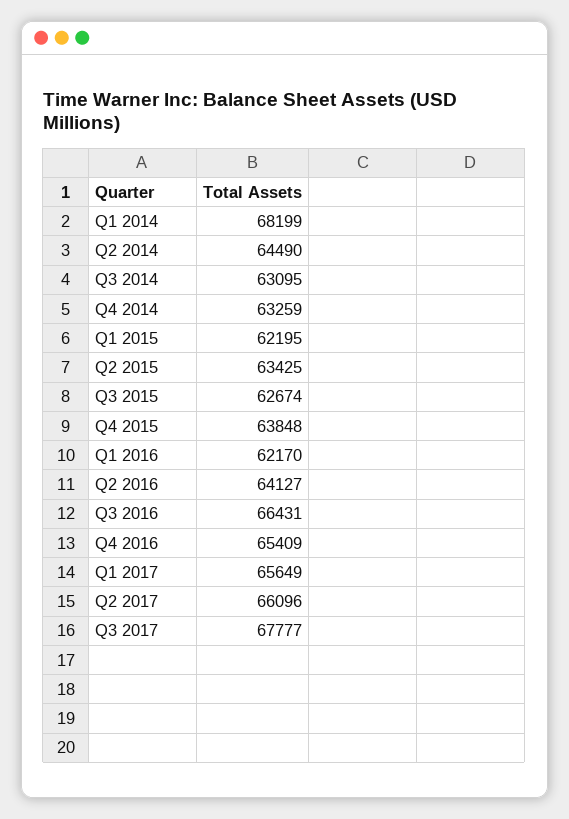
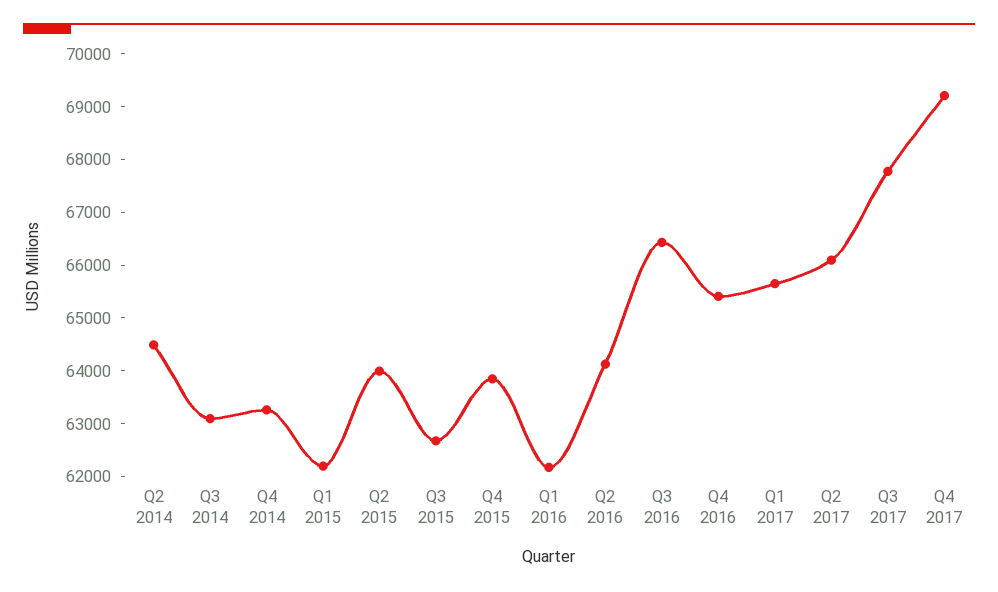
Q1 2014: 68199 -> none
Q2 2015: 63425 -> 64000
Q4 2017: none -> 69200

